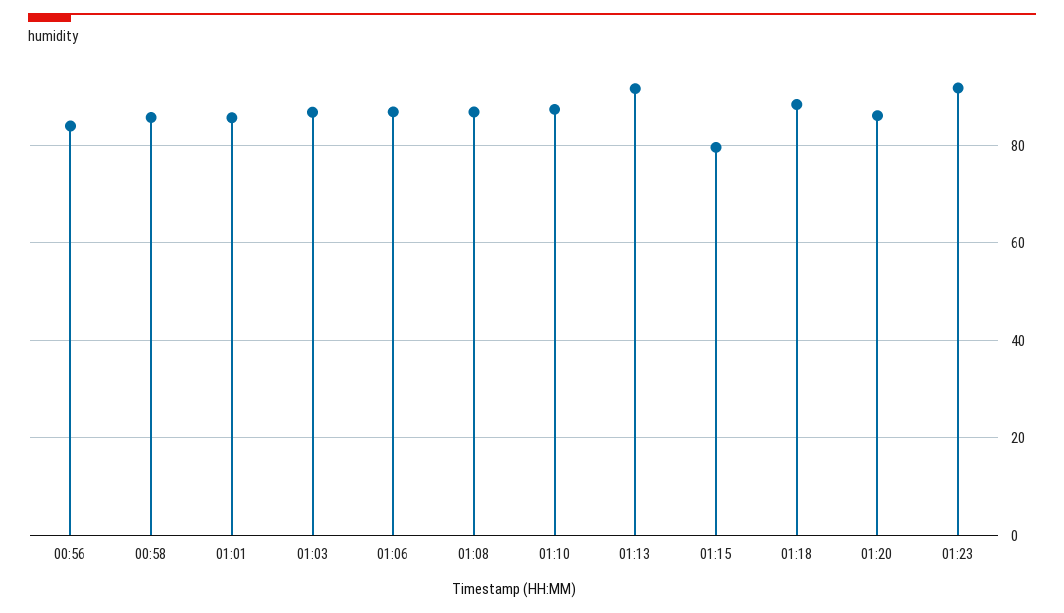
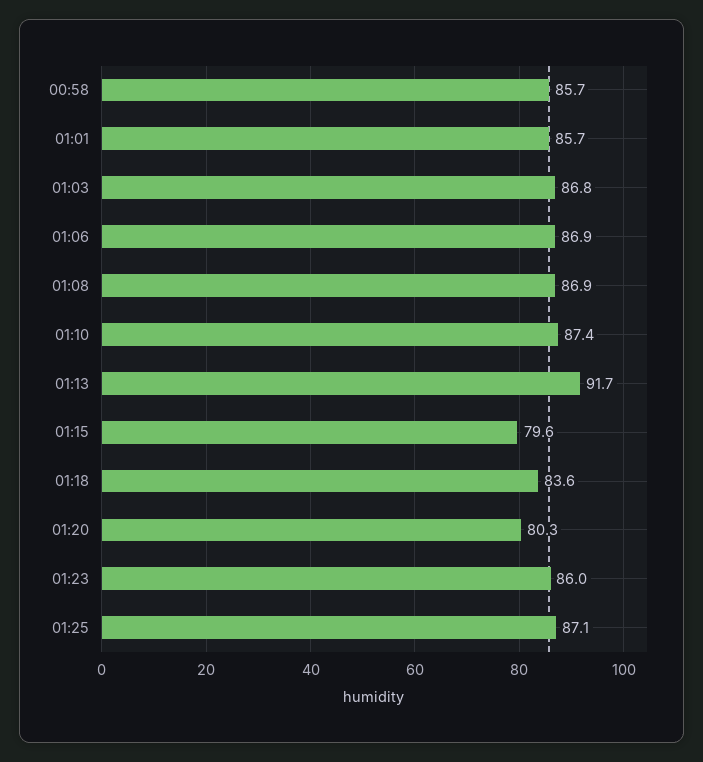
00:56: 84 -> none
01:18: 88 -> 83.6
01:20: 86 -> 80.3
01:23: 92 -> 86
01:25: none -> 87.1

